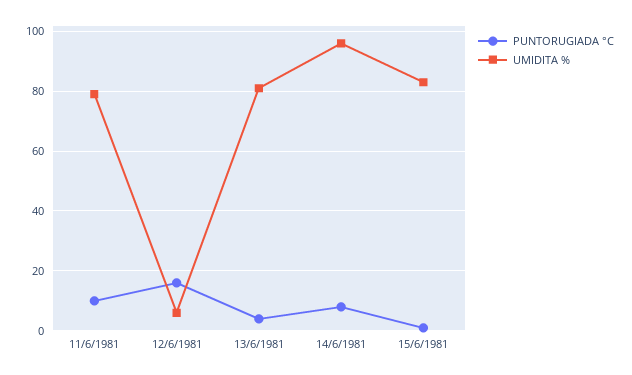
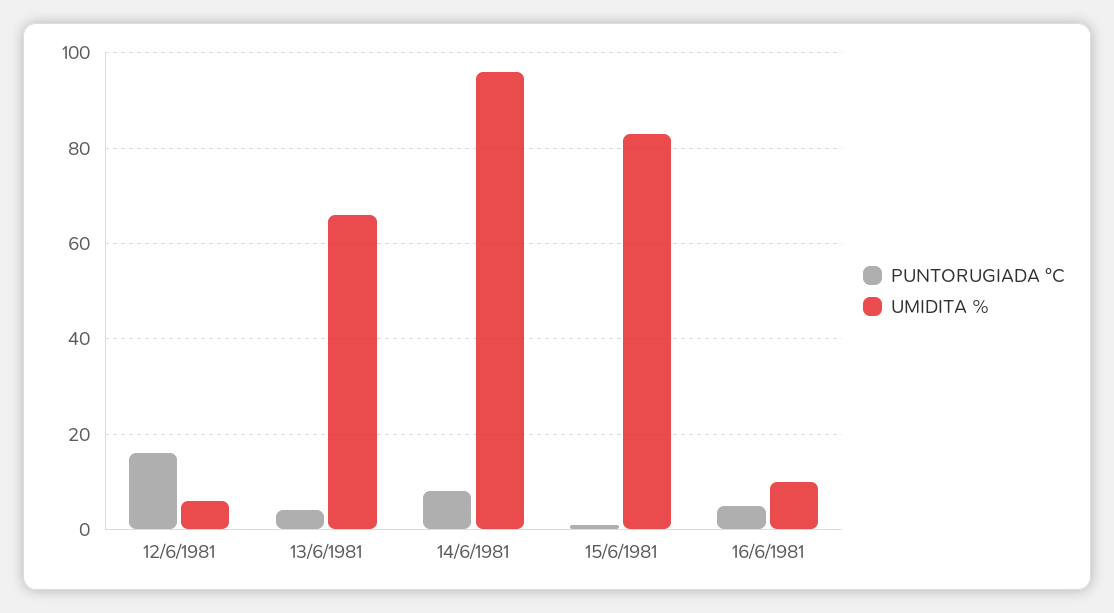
PUNTORUGIADA °C, 11/6/1981: 10 -> none
UMIDITA %, 11/6/1981: 80 -> none
UMIDITA %, 13/6/1981: 80 -> 65
PUNTORUGIADA °C, 16/6/1981: none -> 5
UMIDITA %, 16/6/1981: none -> 10

